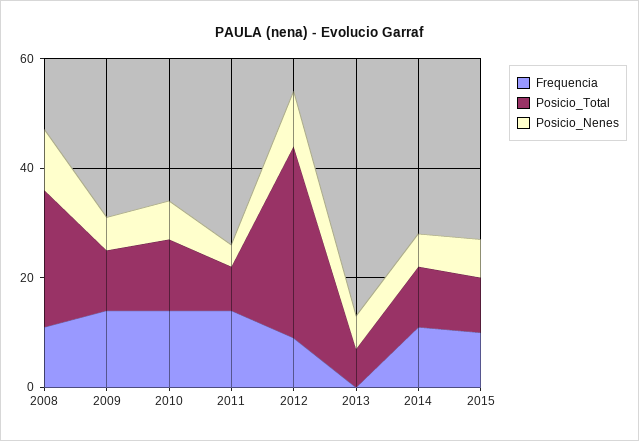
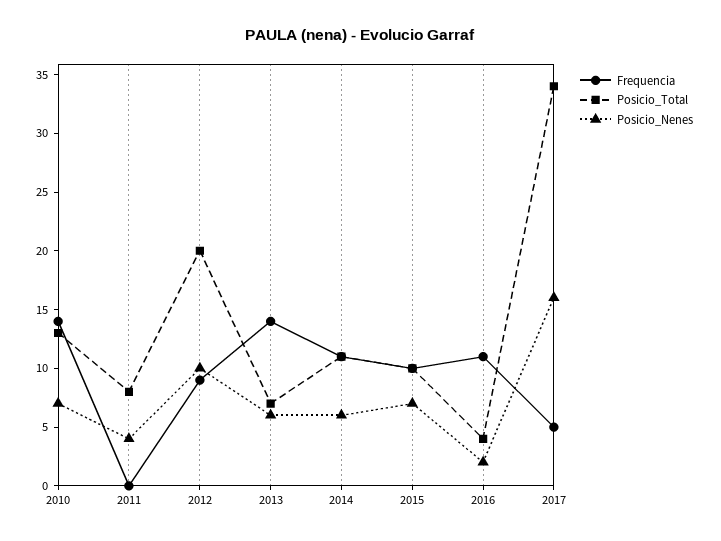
Frequencia, 2008: 10 -> none
Posicio_Total, 2008: 25 -> none
Posicio_Nenes, 2008: 10 -> none
Frequencia, 2009: 15 -> none
Posicio_Total, 2009: 10 -> none
Posicio_Nenes, 2009: 5 -> none
Frequencia, 2011: 15 -> 0
Posicio_Total, 2012: 35 -> 20
Frequencia, 2013: 0 -> 14
Frequencia, 2016: none -> 11
Posicio_Total, 2016: none -> 4
Posicio_Nenes, 2016: none -> 2
Frequencia, 2017: none -> 5
Posicio_Total, 2017: none -> 34
Posicio_Nenes, 2017: none -> 16

